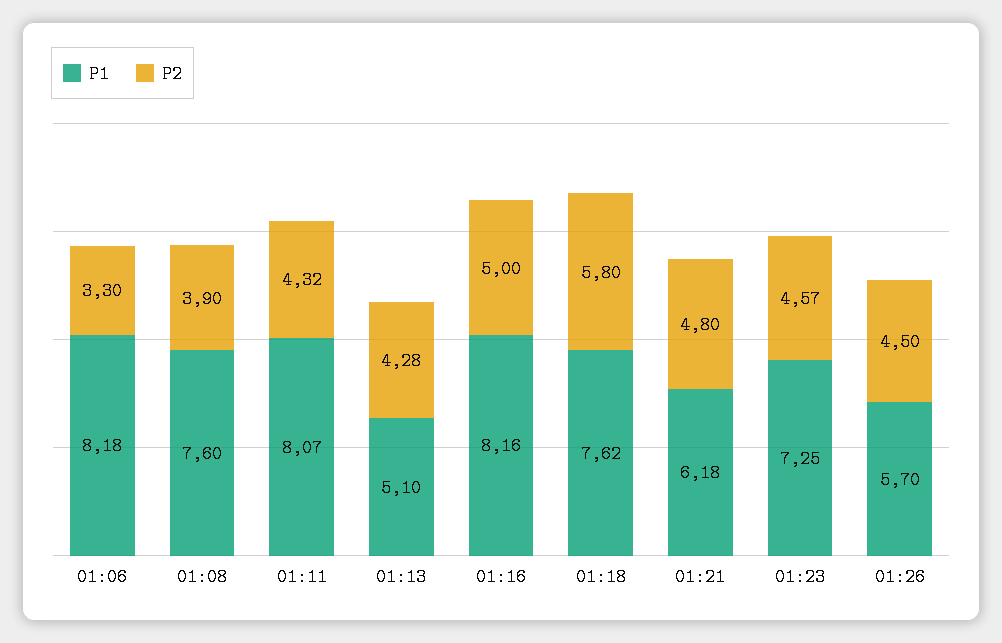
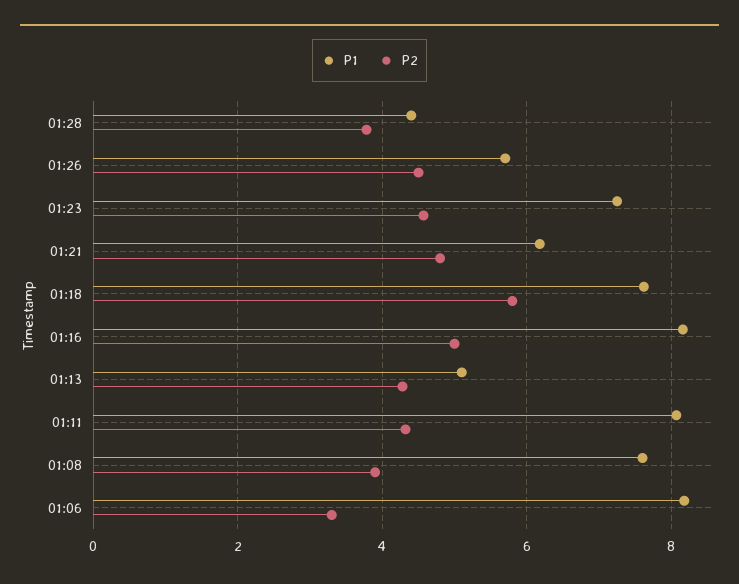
P1, 01:28: none -> 4.4
P2, 01:28: none -> 3.8

